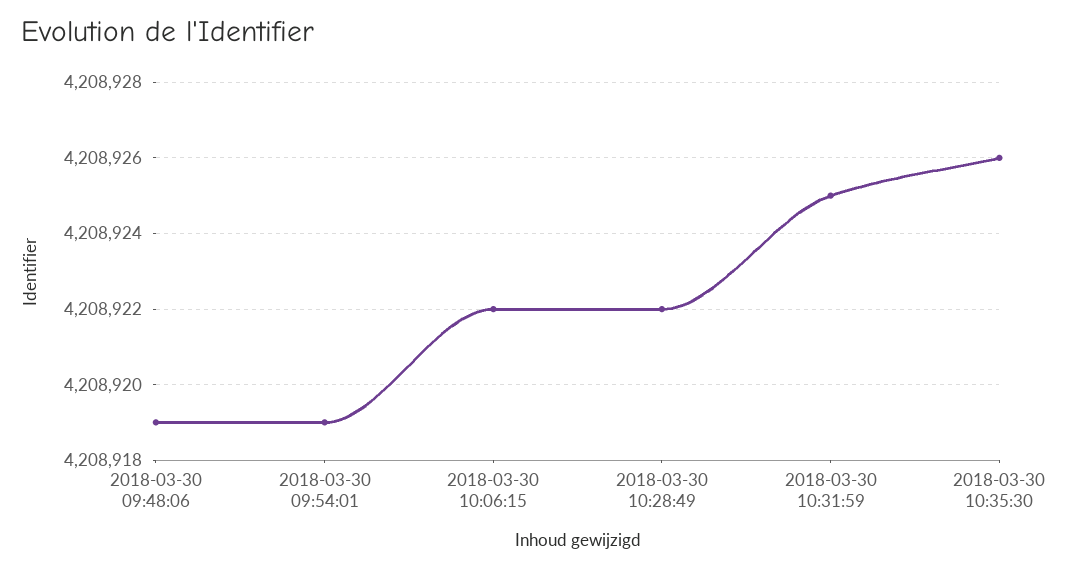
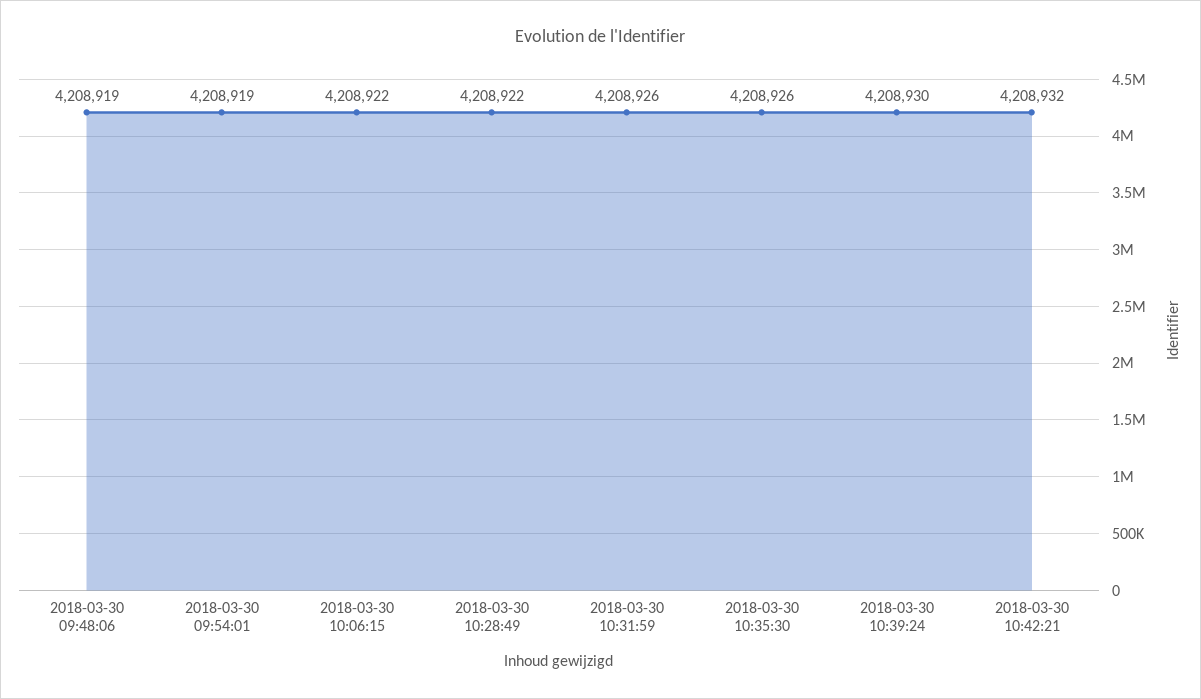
2018-03-30 10:31:59: 4208925 -> 4208926
2018-03-30 10:39:24: none -> 4208930
2018-03-30 10:42:21: none -> 4208932

